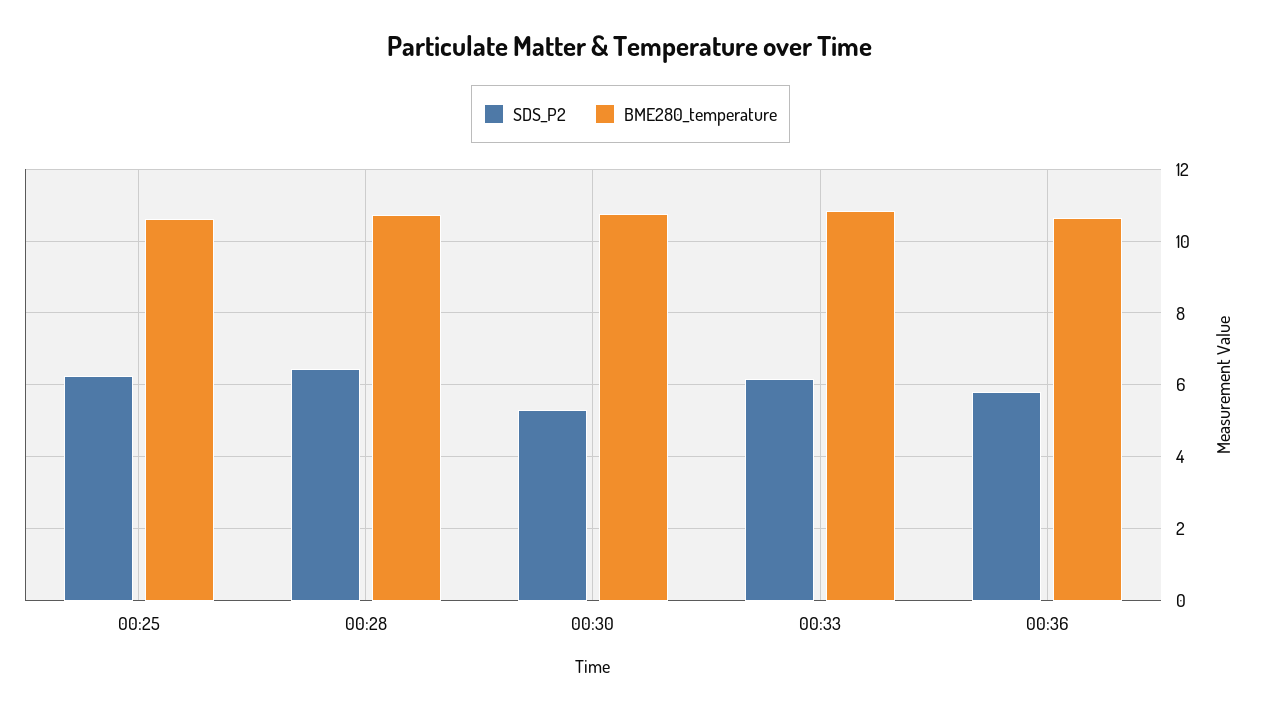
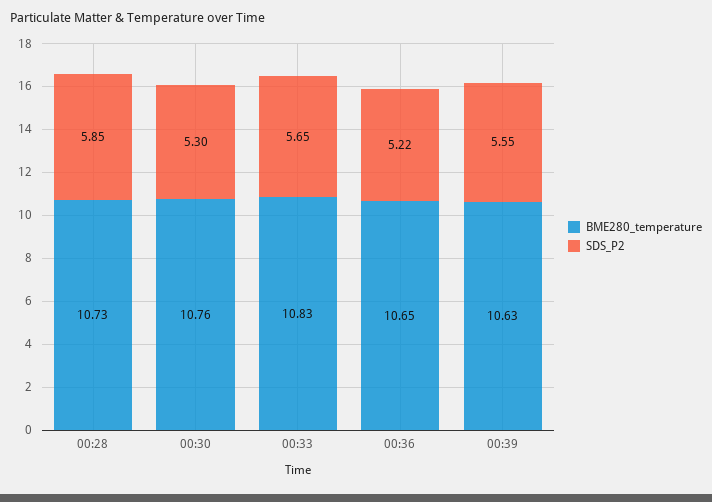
SDS_P2, 00:25: 6.2 -> none
BME280_temperature, 00:25: 10.6 -> none
SDS_P2, 00:28: 6.4 -> 5.85
SDS_P2, 00:33: 6.2 -> 5.65
SDS_P2, 00:36: 5.8 -> 5.22
BME280_temperature, 00:39: none -> 10.63
SDS_P2, 00:39: none -> 5.55

